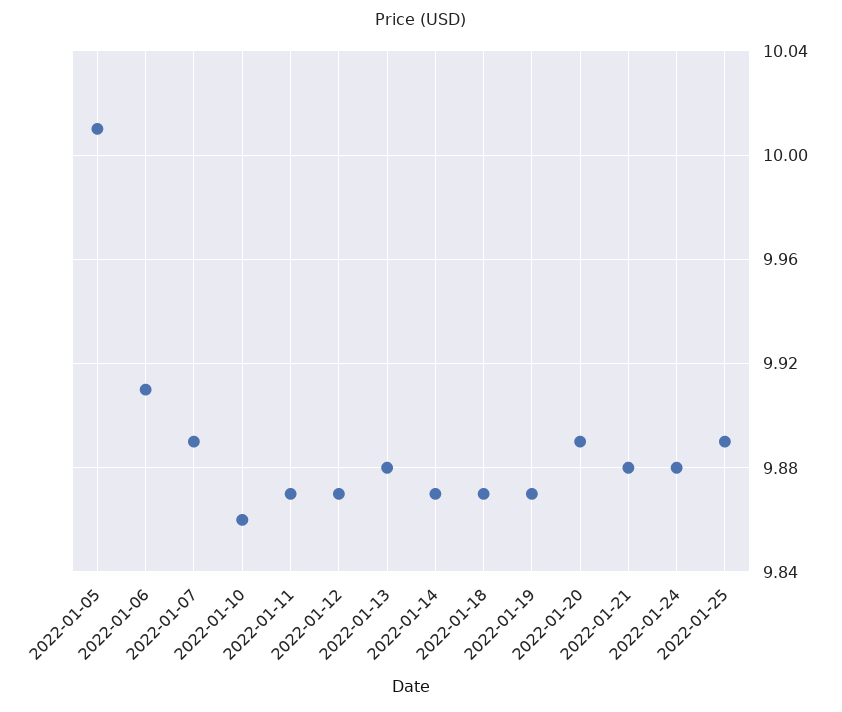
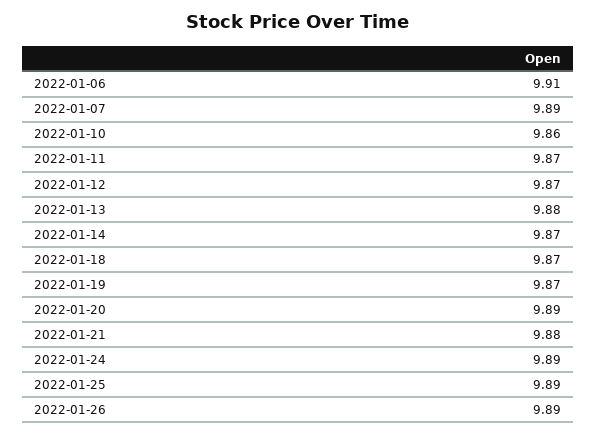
2022-01-05: 10.01 -> none
2022-01-24: 9.88 -> 9.89
2022-01-26: none -> 9.89

